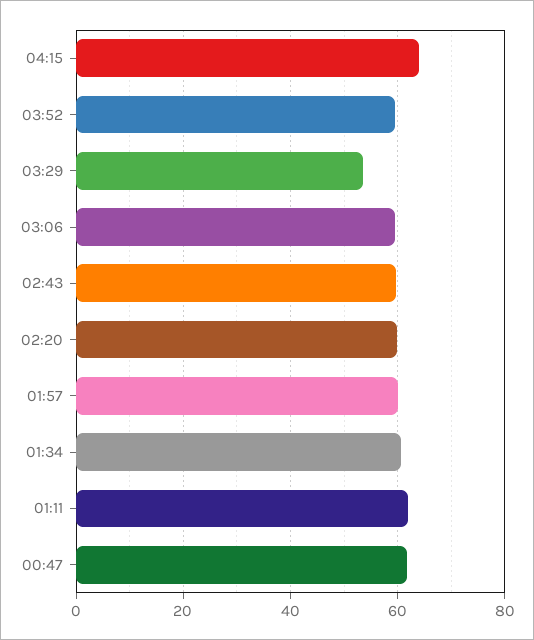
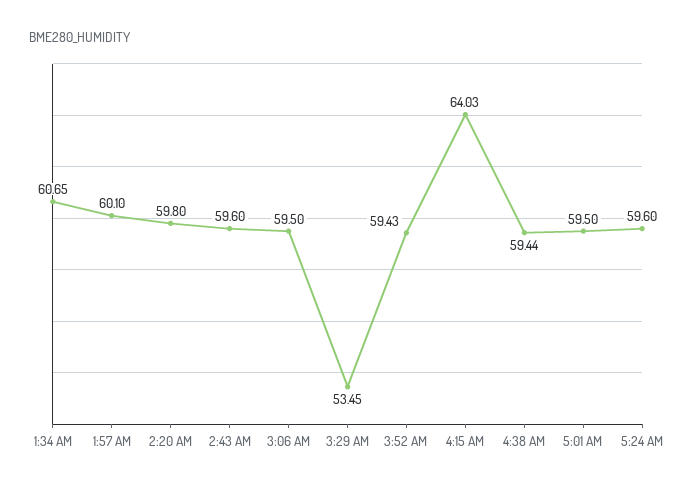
01:11: 62 -> none
00:47: 62 -> none
4:38 AM: none -> 59.44
5:01 AM: none -> 59.5
5:24 AM: none -> 59.6

